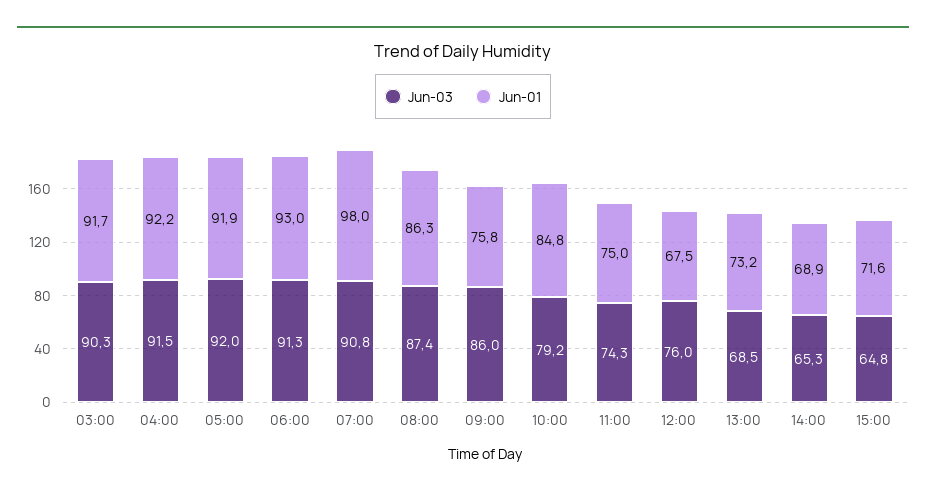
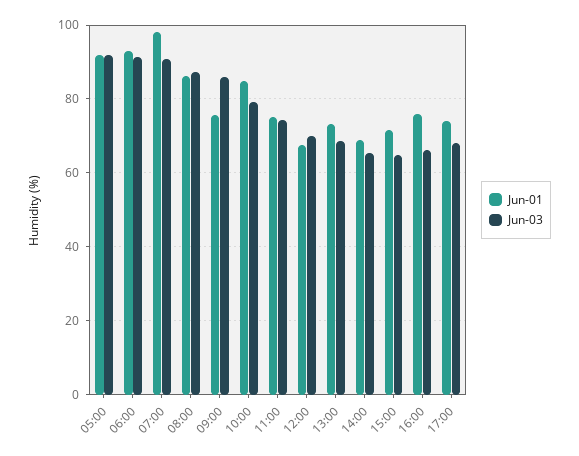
Jun-03, 03:00: 90.3 -> none
Jun-01, 03:00: 91.7 -> none
Jun-03, 04:00: 91.5 -> none
Jun-01, 04:00: 92.2 -> none
Jun-03, 12:00: 76 -> 70
Jun-01, 16:00: none -> 76
Jun-03, 16:00: none -> 66
Jun-01, 17:00: none -> 74
Jun-03, 17:00: none -> 68

